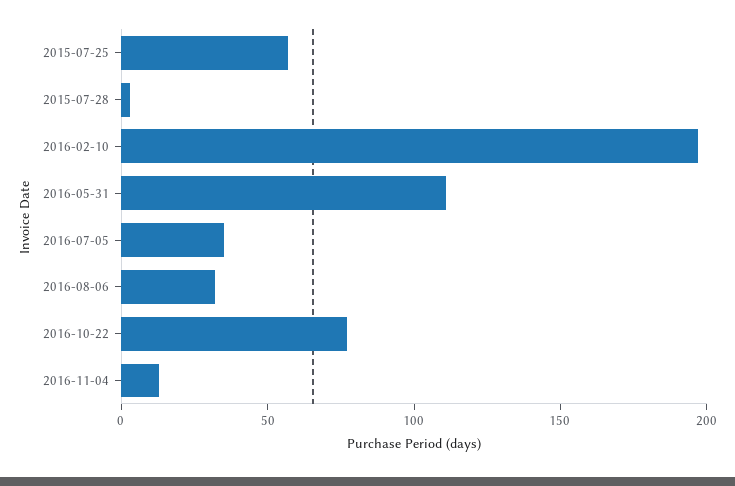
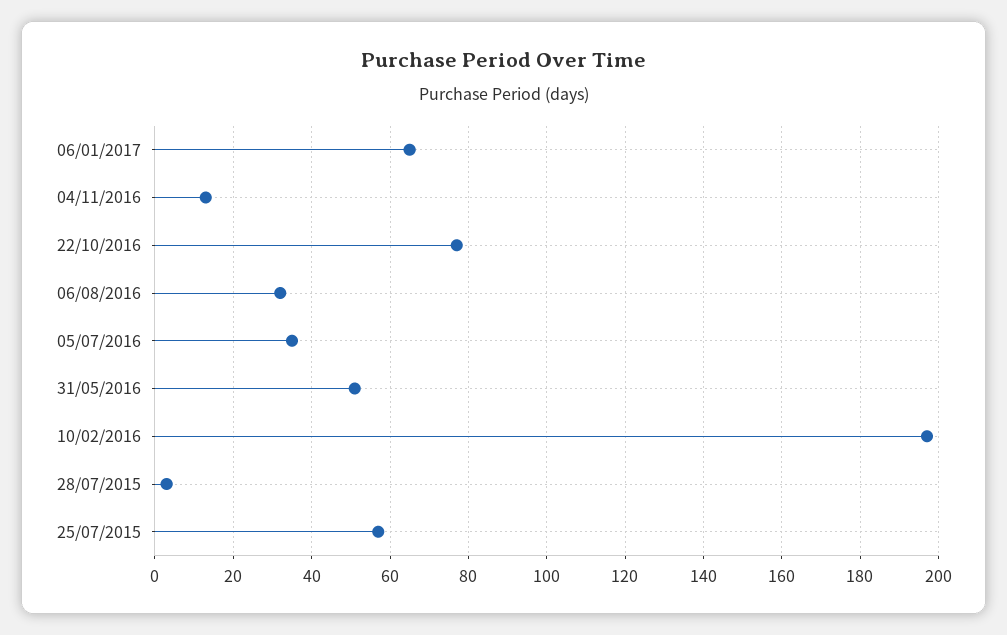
2016-05-31: 110 -> 50
06/01/2017: none -> 65

